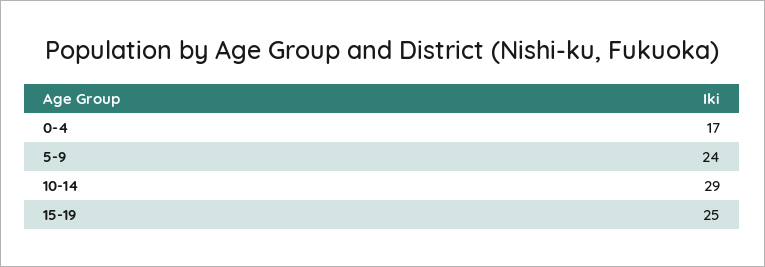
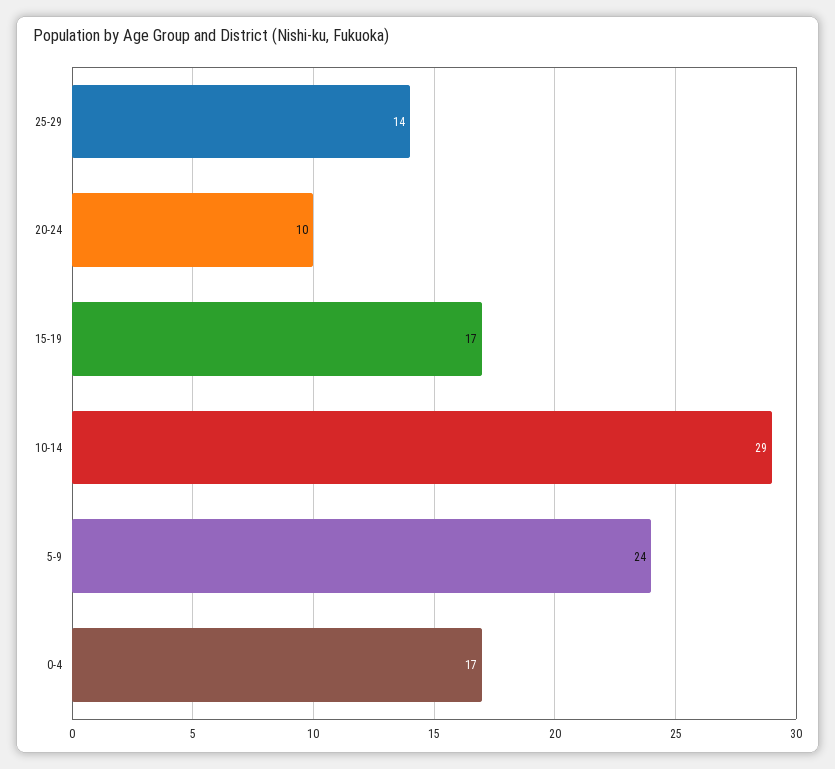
15-19: 25 -> 17
25-29: none -> 14
20-24: none -> 10

